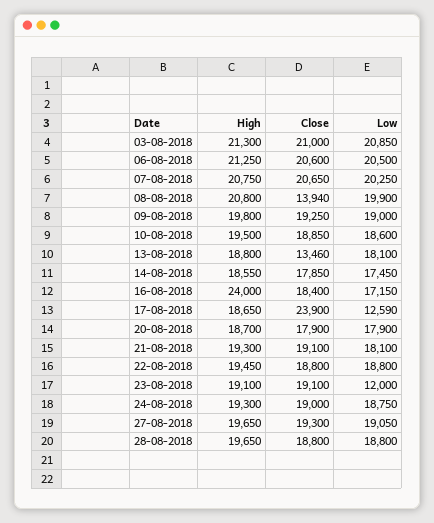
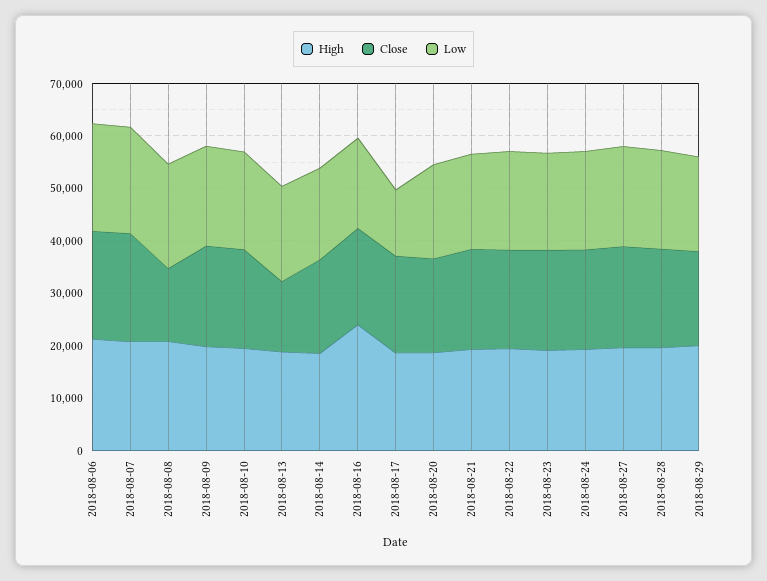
High, 03-08-2018: 21300 -> none
Close, 03-08-2018: 21000 -> none
Low, 03-08-2018: 20850 -> none
Close, 17-08-2018: 23900 -> 18000
Low, 23-08-2018: 12000 -> 18000
High, 2018-08-29: none -> 20000
Close, 2018-08-29: none -> 18000
Low, 2018-08-29: none -> 18000

